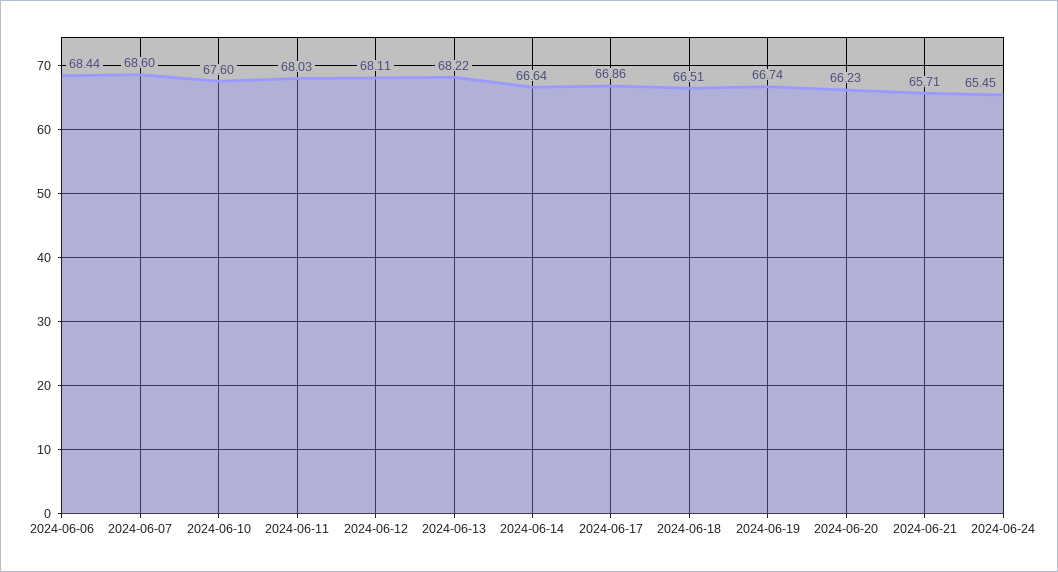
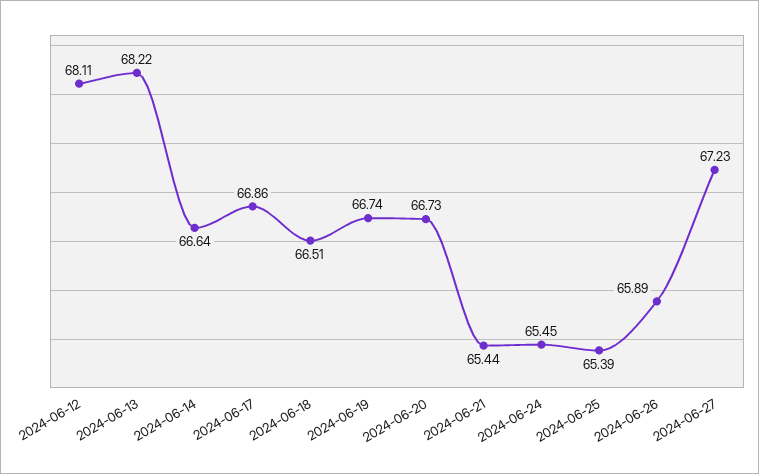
2024-06-06: 68.44 -> none
2024-06-07: 68.6 -> none
2024-06-10: 67.6 -> none
2024-06-11: 68.03 -> none
2024-06-20: 66.23 -> 66.73
2024-06-21: 65.71 -> 65.44
2024-06-25: none -> 65.39
2024-06-26: none -> 65.89
2024-06-27: none -> 67.23

